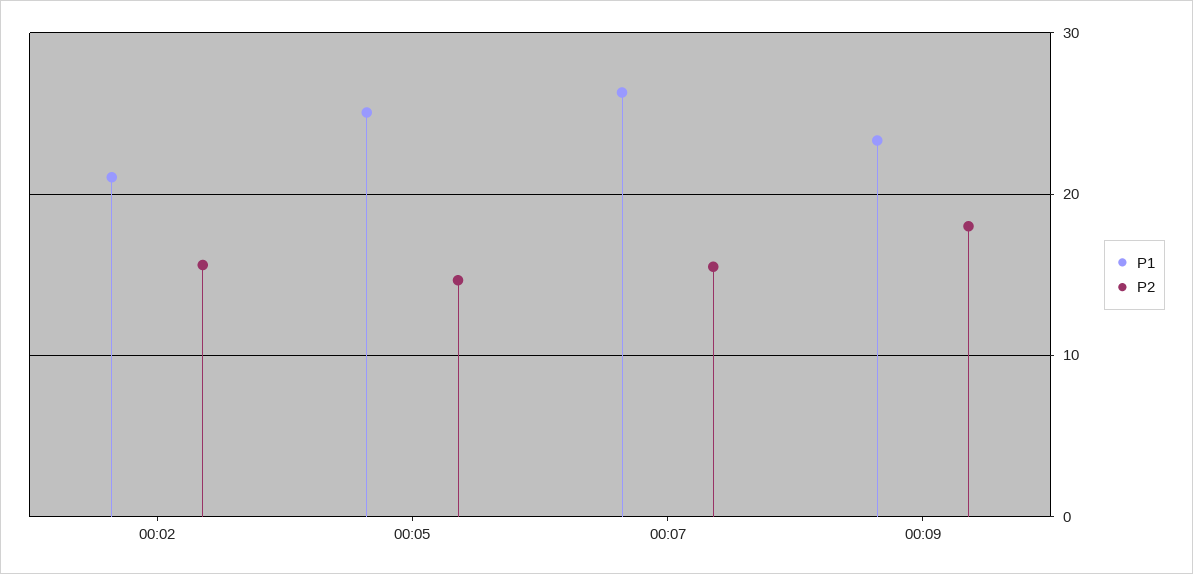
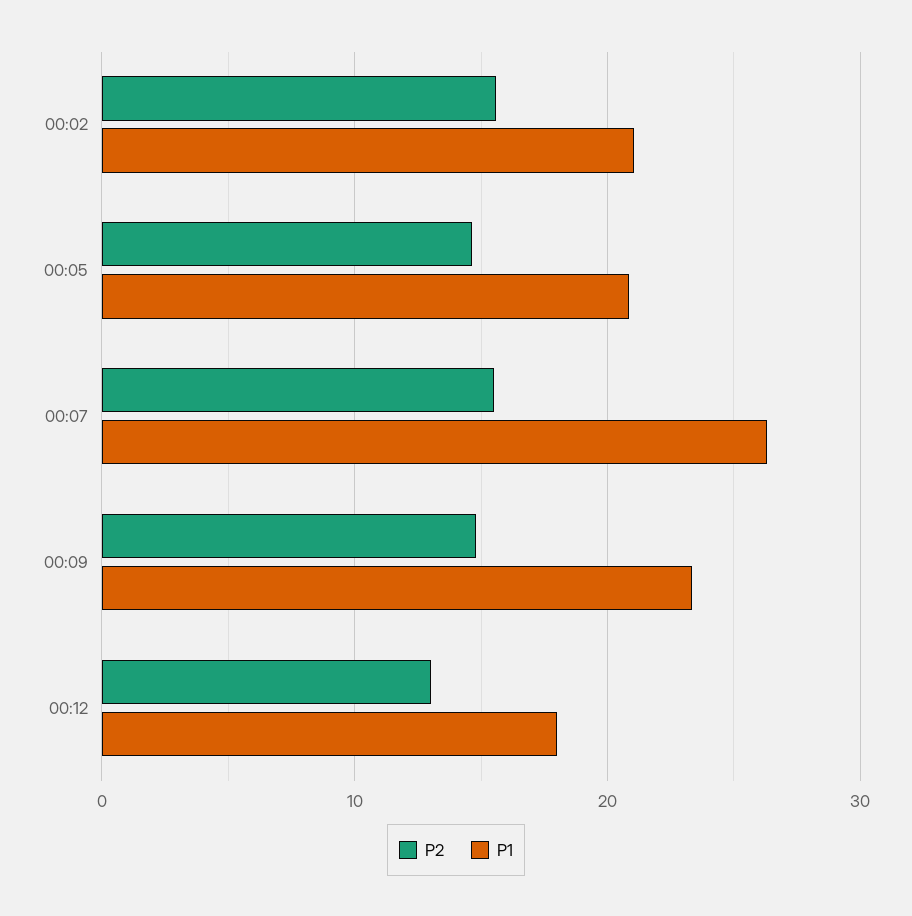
P1, 00:05: 25 -> 21
P2, 00:09: 18 -> 15
P2, 00:12: none -> 13
P1, 00:12: none -> 18

